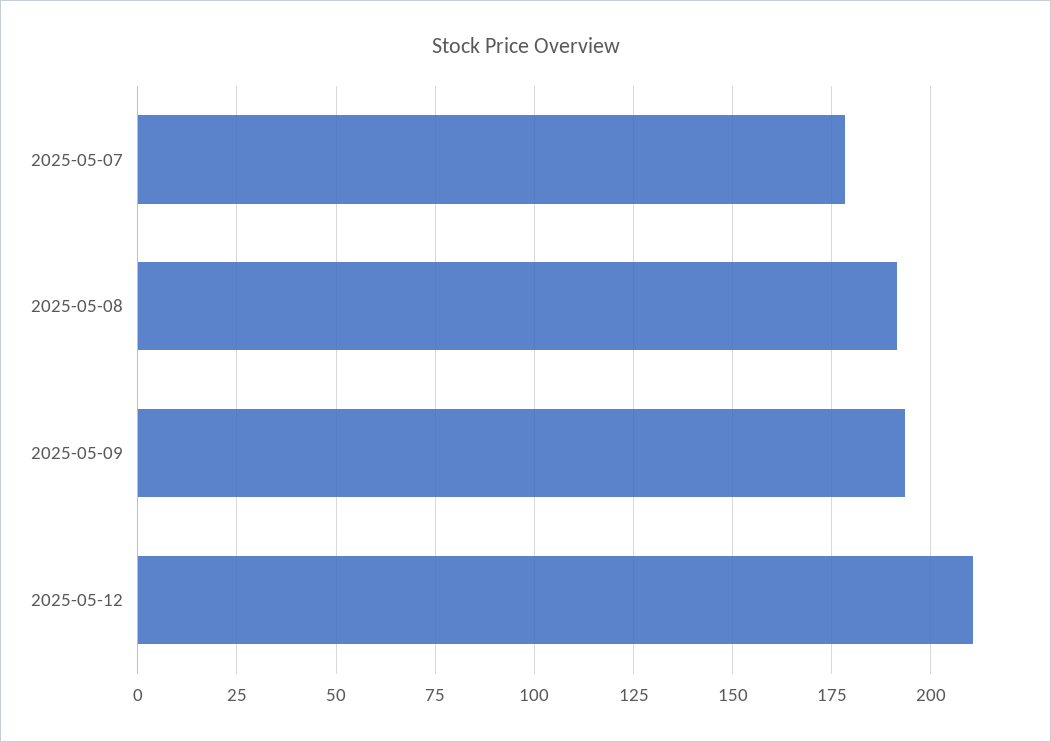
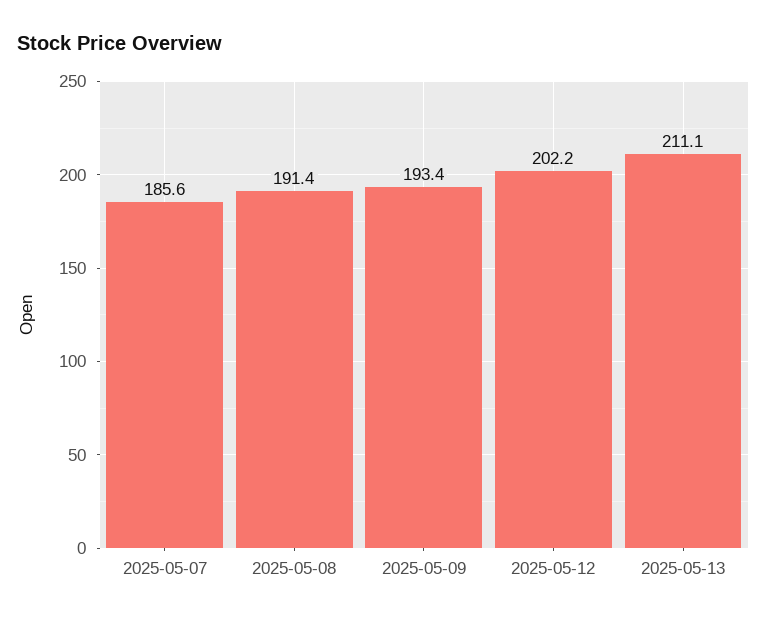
2025-05-07: 177.5 -> 185.6
2025-05-12: 210 -> 202.2
2025-05-13: none -> 211.1

